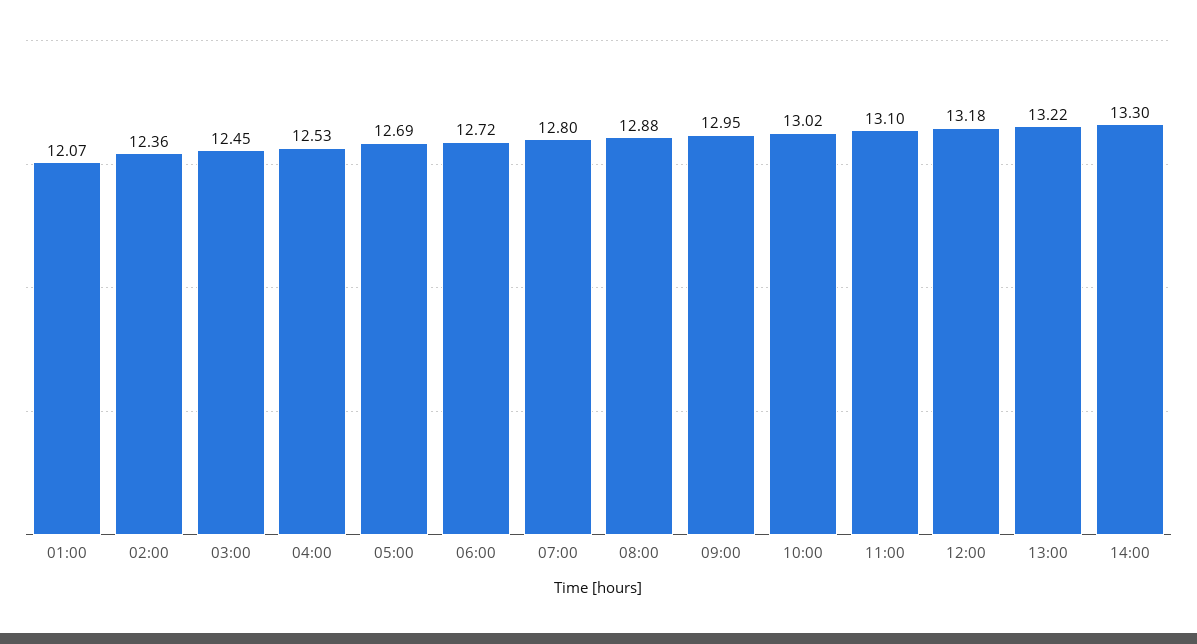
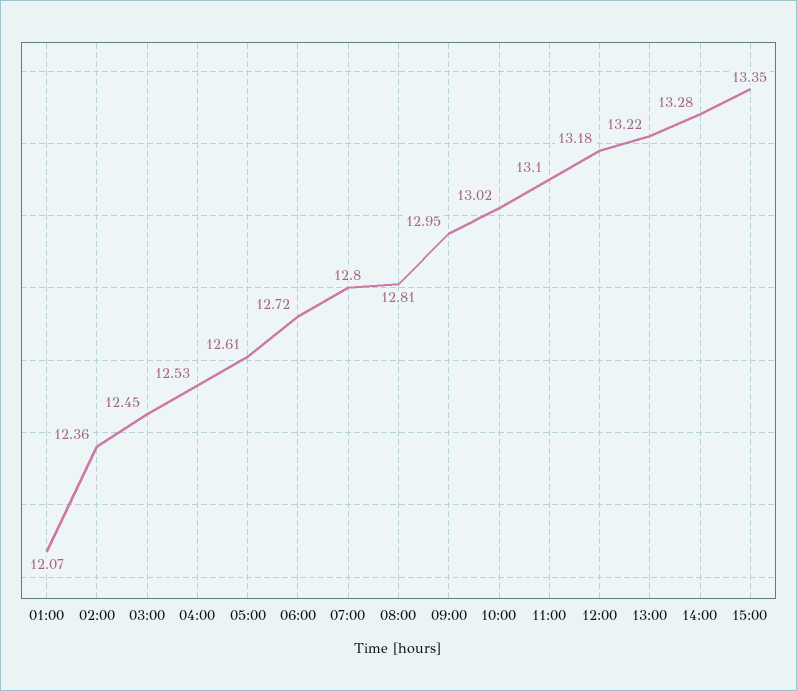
05:00: 12.69 -> 12.61
08:00: 12.88 -> 12.81
14:00: 13.3 -> 13.28
15:00: none -> 13.35

